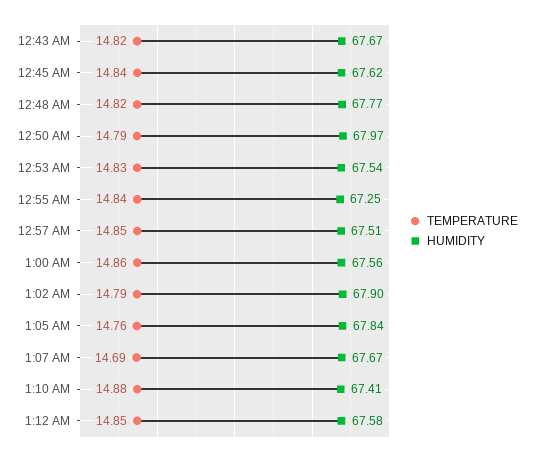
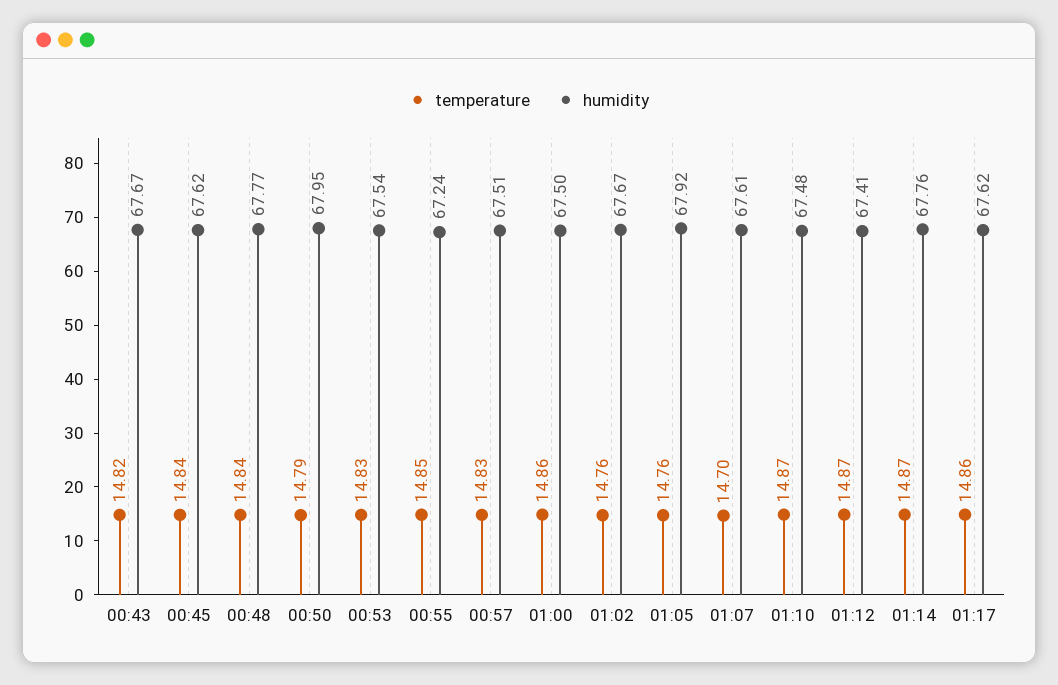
TEMPERATURE, 12:48 AM: 14.82 -> 14.84
HUMIDITY, 12:50 AM: 67.97 -> 67.95
TEMPERATURE, 12:55 AM: 14.84 -> 14.85
HUMIDITY, 12:55 AM: 67.25 -> 67.24
TEMPERATURE, 12:57 AM: 14.85 -> 14.83
HUMIDITY, 1:00 AM: 67.56 -> 67.5
TEMPERATURE, 1:02 AM: 14.79 -> 14.76
HUMIDITY, 1:02 AM: 67.9 -> 67.67
HUMIDITY, 1:05 AM: 67.84 -> 67.92
TEMPERATURE, 1:07 AM: 14.69 -> 14.7
HUMIDITY, 1:07 AM: 67.67 -> 67.61
TEMPERATURE, 1:10 AM: 14.88 -> 14.87
HUMIDITY, 1:10 AM: 67.41 -> 67.48
TEMPERATURE, 1:12 AM: 14.85 -> 14.87
HUMIDITY, 1:12 AM: 67.58 -> 67.41
TEMPERATURE, 01:14: none -> 14.87
HUMIDITY, 01:14: none -> 67.76
TEMPERATURE, 01:17: none -> 14.86
HUMIDITY, 01:17: none -> 67.62

